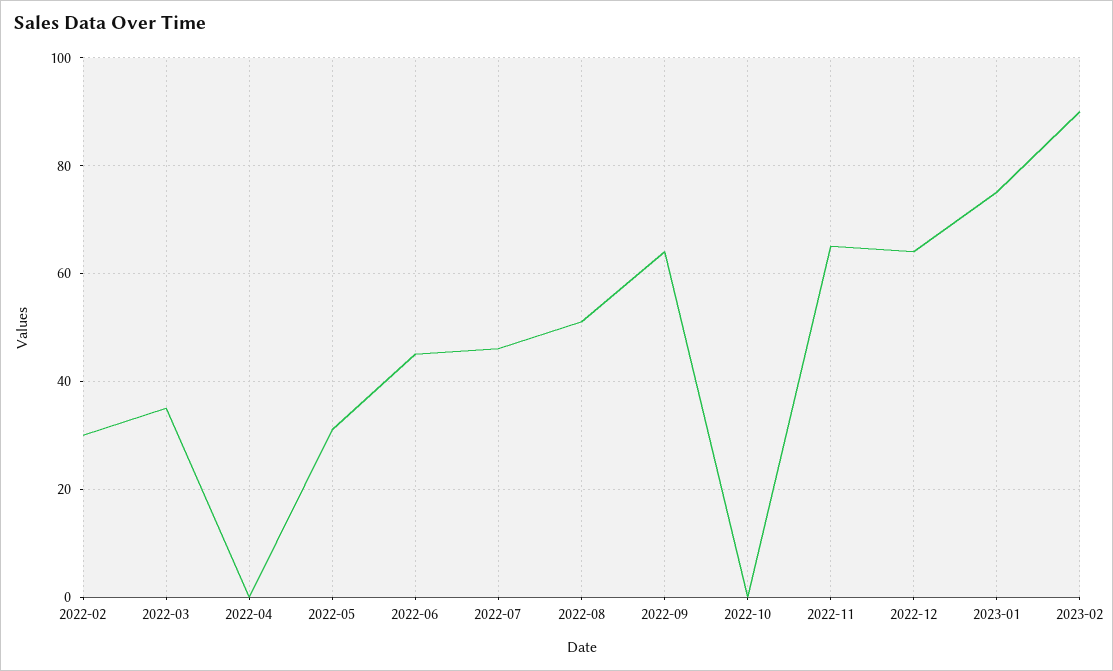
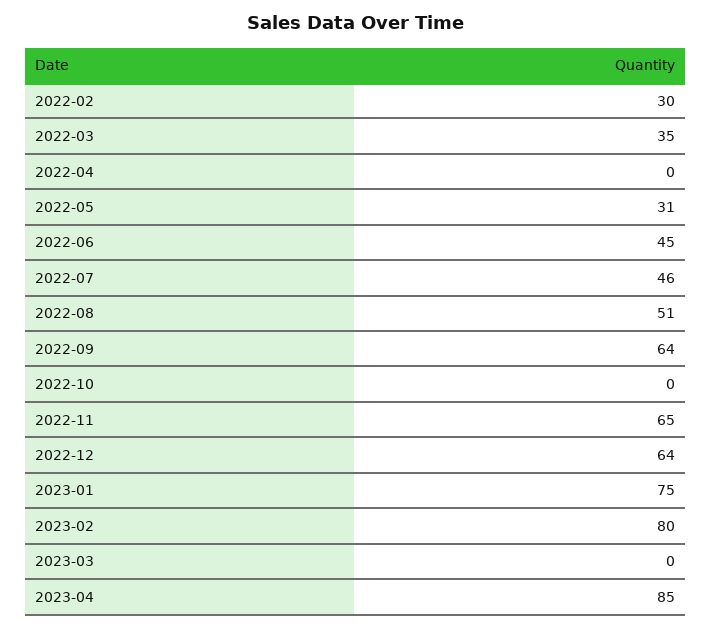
2023-02: 90 -> 80
2023-03: none -> 0
2023-04: none -> 85

